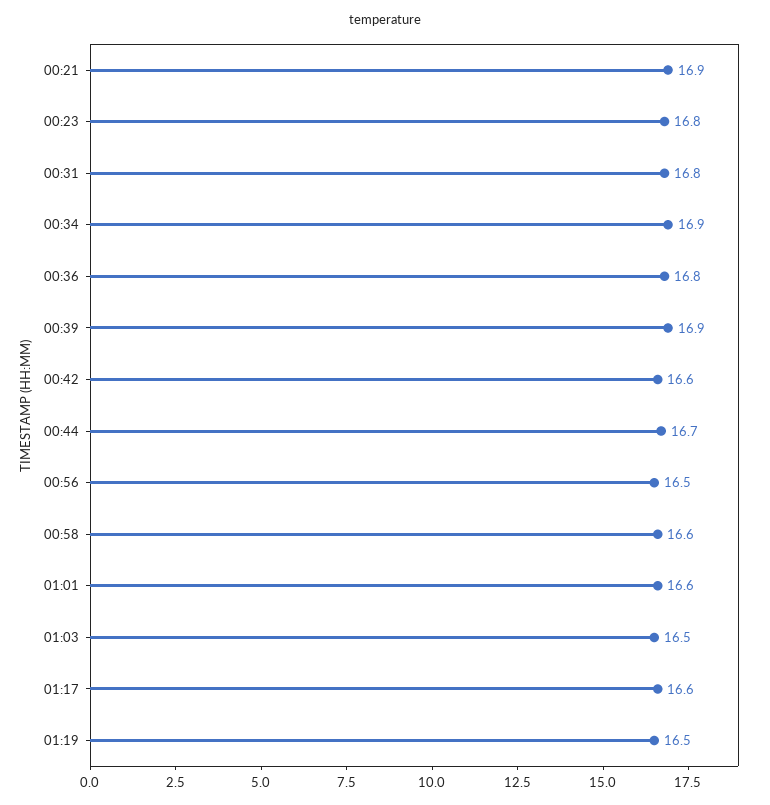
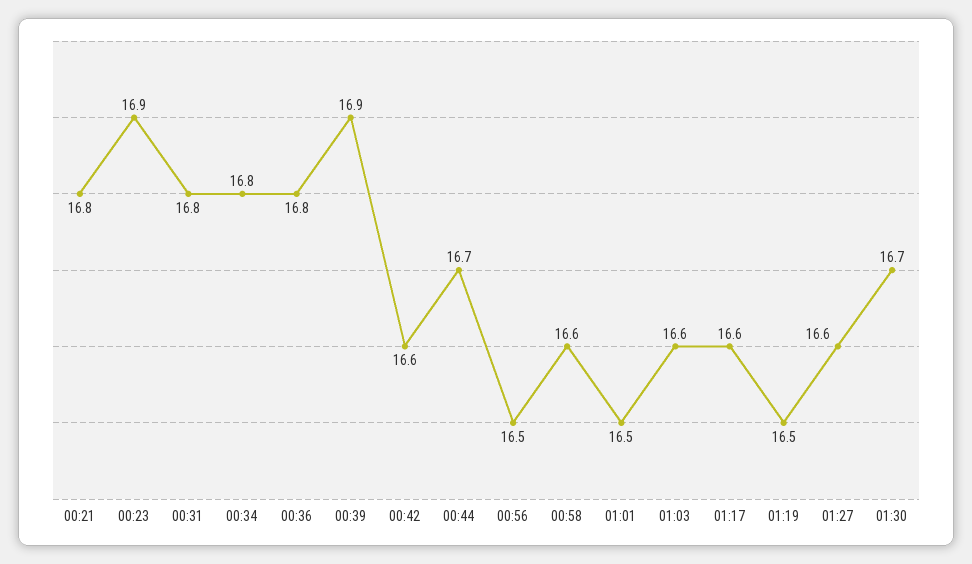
00:21: 16.9 -> 16.8
00:23: 16.8 -> 16.9
00:34: 16.9 -> 16.8
01:01: 16.6 -> 16.5
01:03: 16.5 -> 16.6
01:27: none -> 16.6
01:30: none -> 16.7

